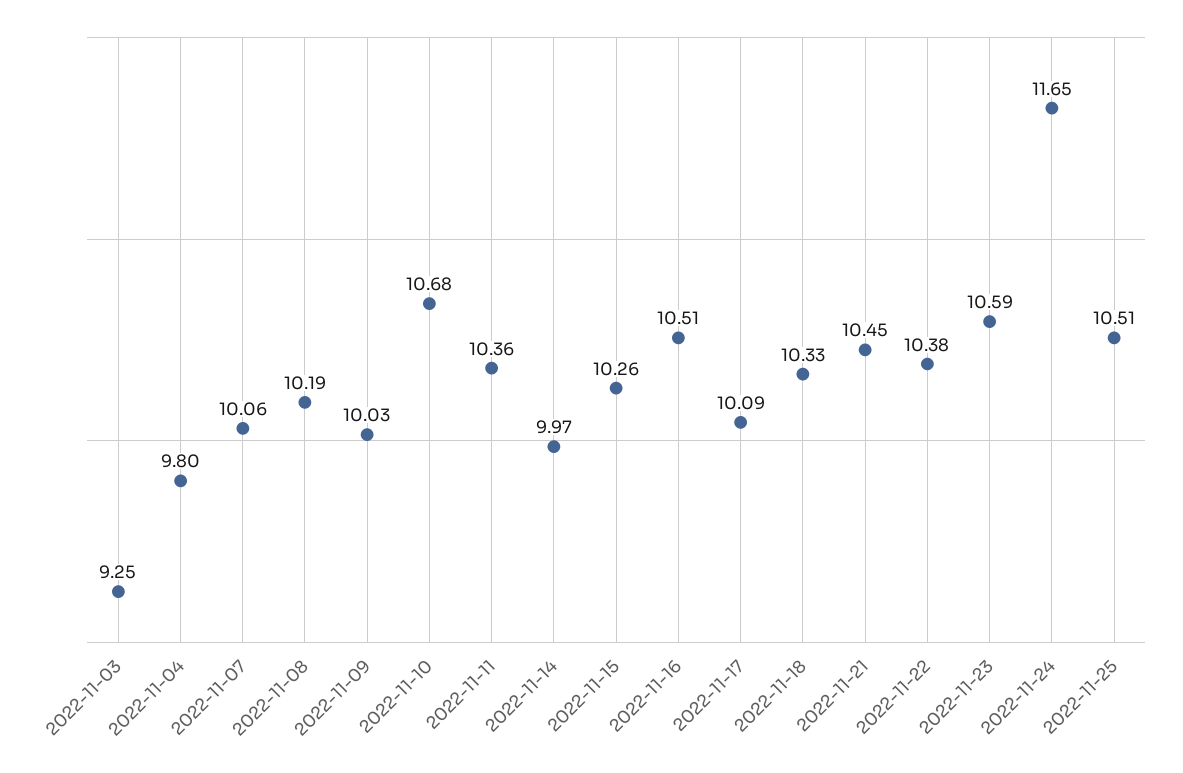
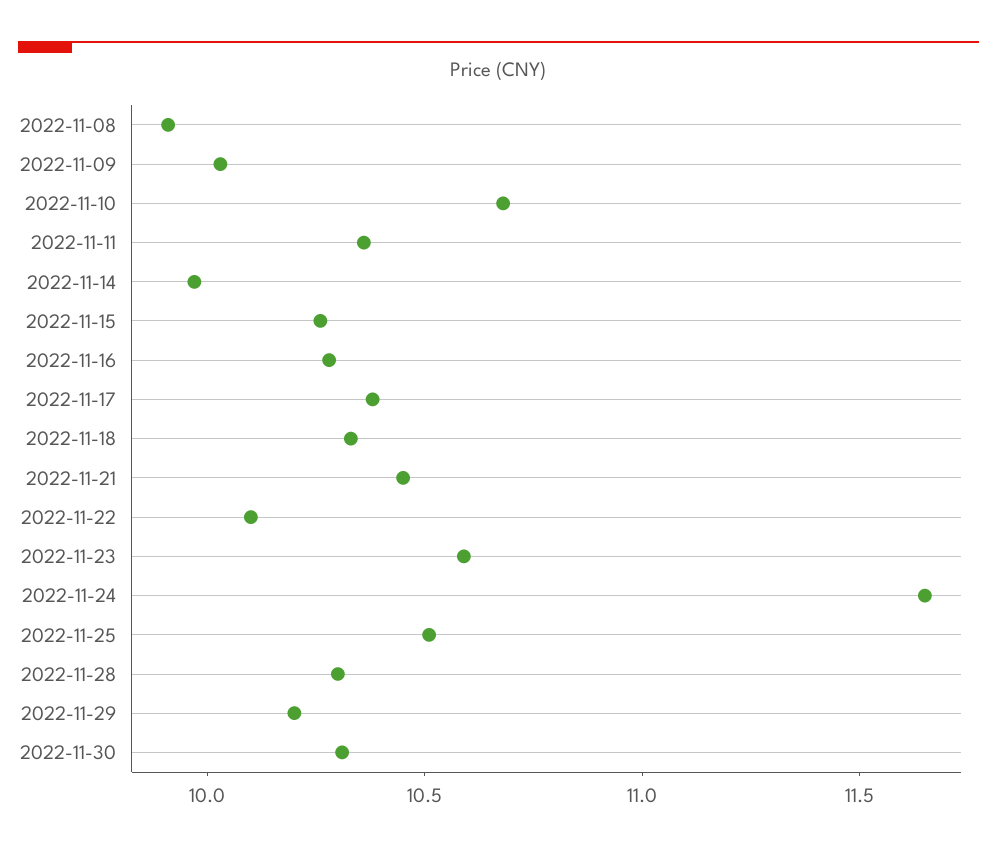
2022-11-03: 9.25 -> none
2022-11-04: 9.8 -> none
2022-11-07: 10.06 -> none
2022-11-08: 10.19 -> 9.9
2022-11-16: 10.51 -> 10.3
2022-11-17: 10.09 -> 10.4
2022-11-22: 10.38 -> 10.1
2022-11-28: none -> 10.3
2022-11-29: none -> 10.2
2022-11-30: none -> 10.3

